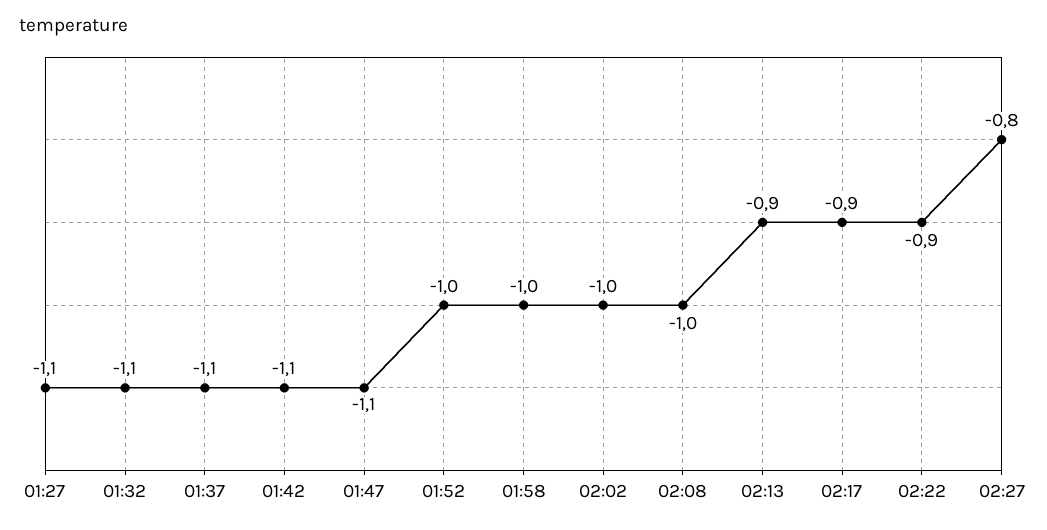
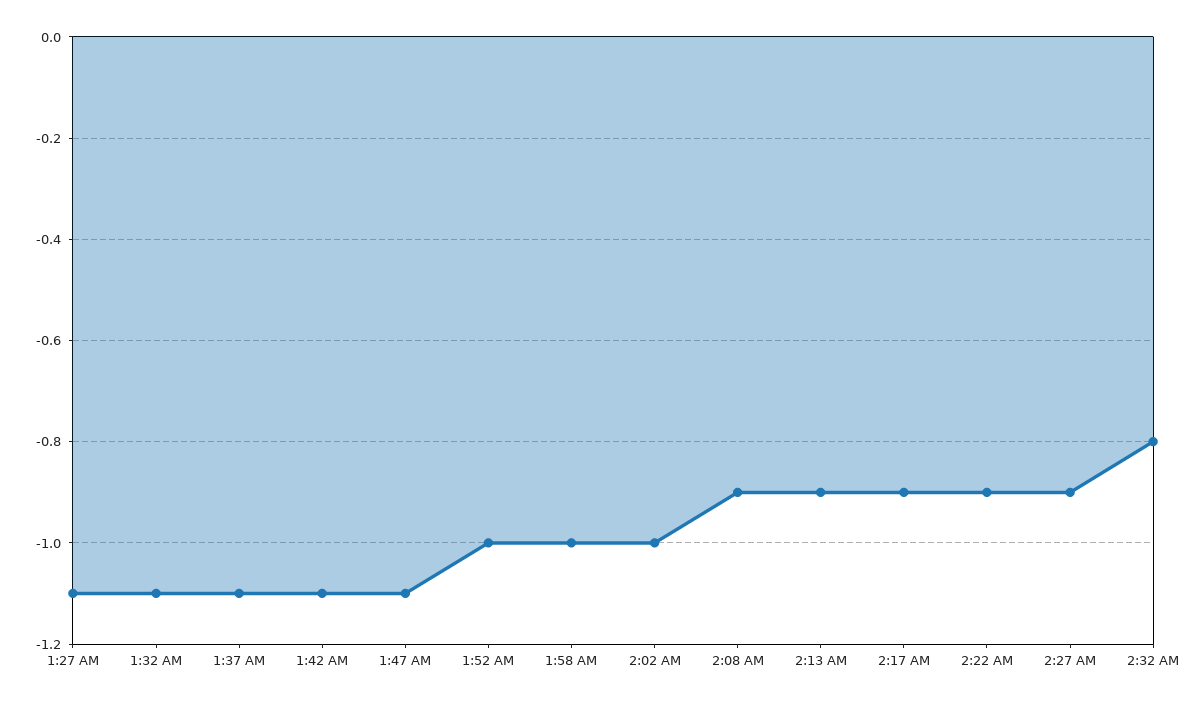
02:08: -1 -> -0.9
02:27: -0.8 -> -0.9
2:32 AM: none -> -0.8

